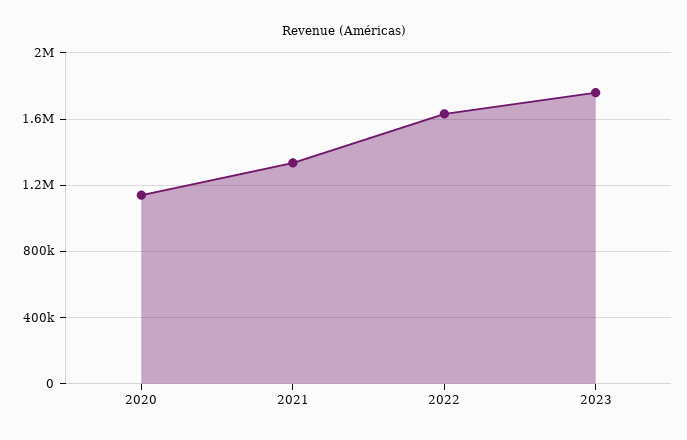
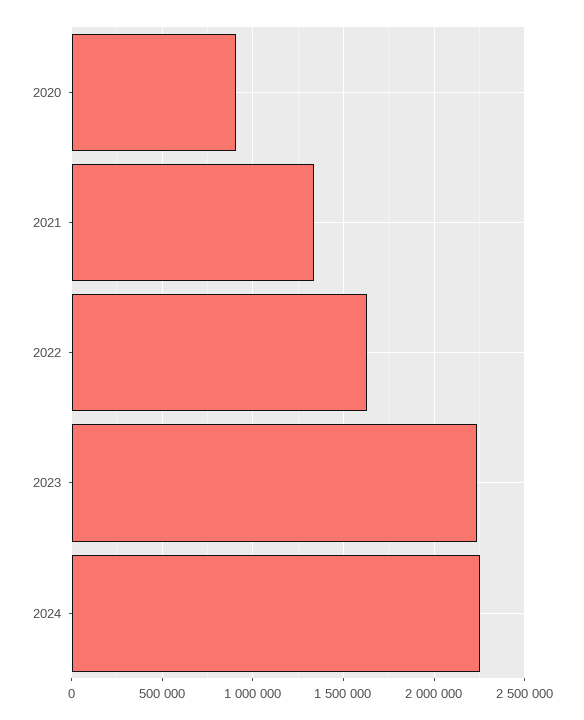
2020: 1150000 -> 900000
2023: 1750000 -> 2250000
2024: none -> 2250000

